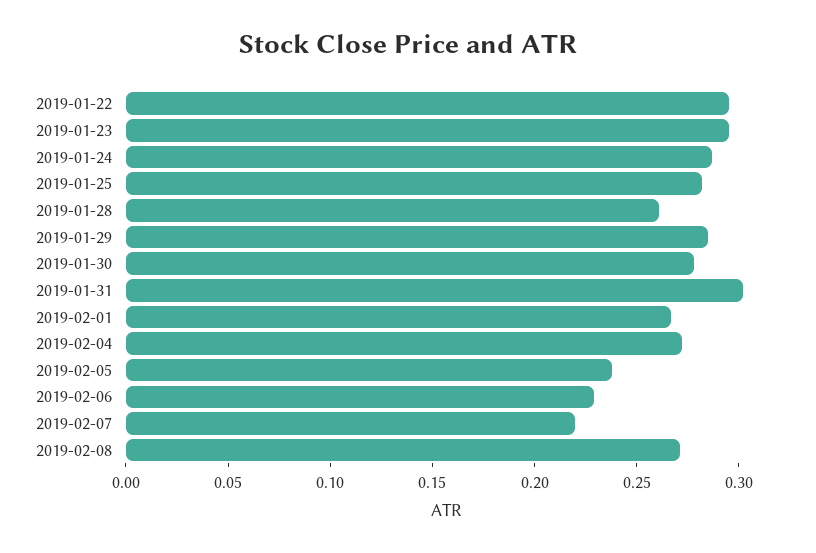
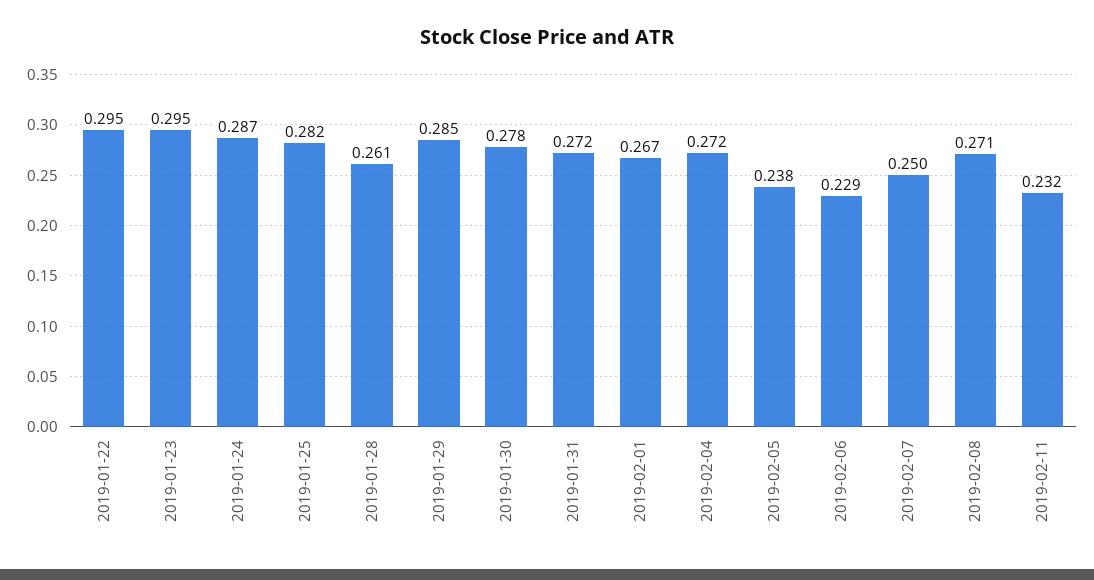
2019-01-31: 0.3 -> 0.272
2019-02-07: 0.22 -> 0.25
2019-02-11: none -> 0.232

